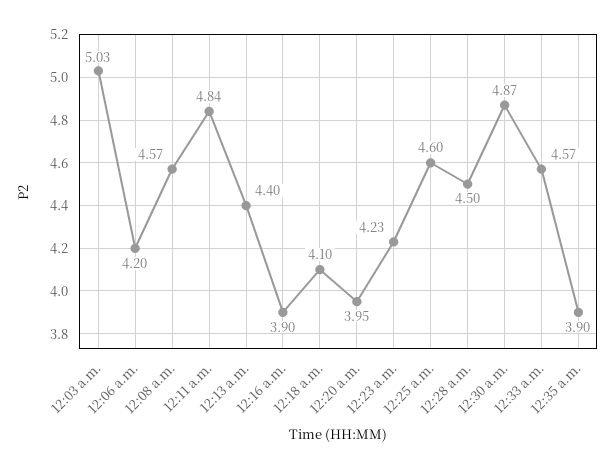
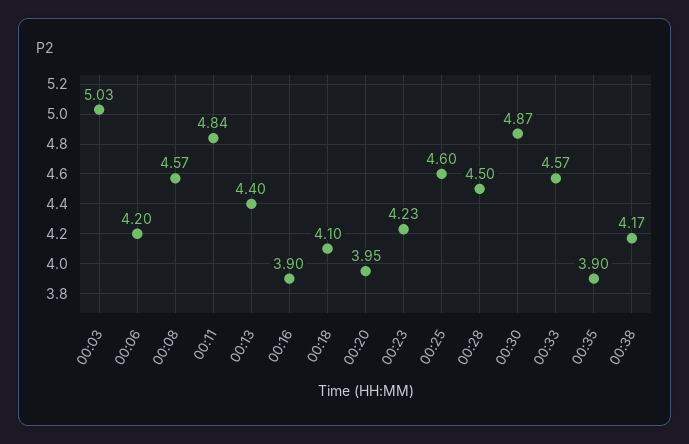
00:38: none -> 4.17

